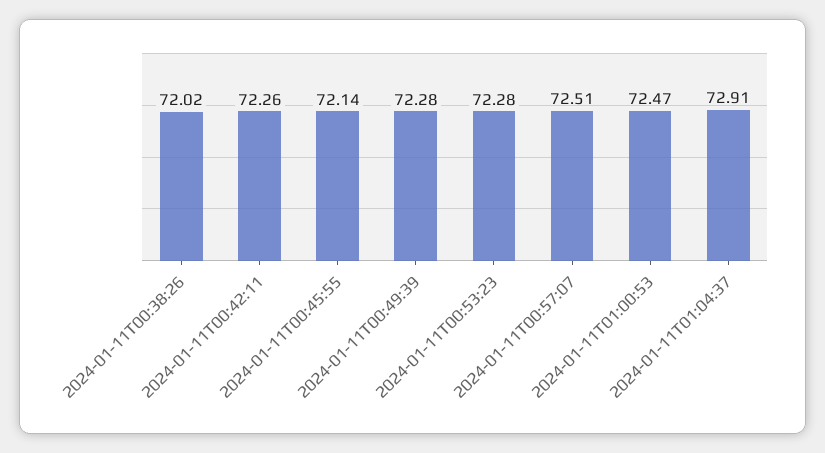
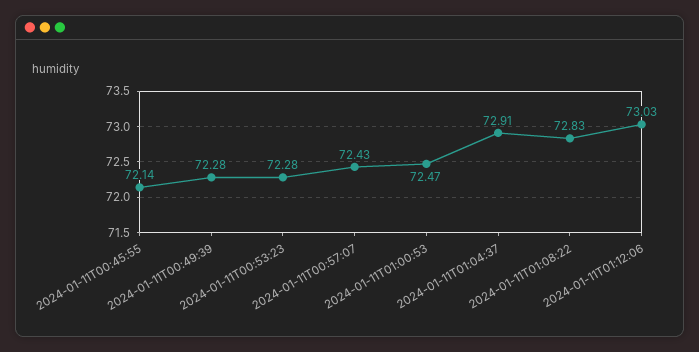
2024-01-11T00:38:26: 72.02 -> none
2024-01-11T00:42:11: 72.26 -> none
2024-01-11T00:57:07: 72.51 -> 72.43
2024-01-11T01:08:22: none -> 72.83
2024-01-11T01:12:06: none -> 73.03

